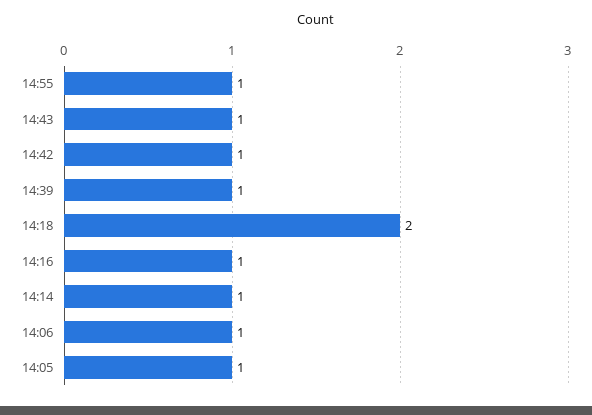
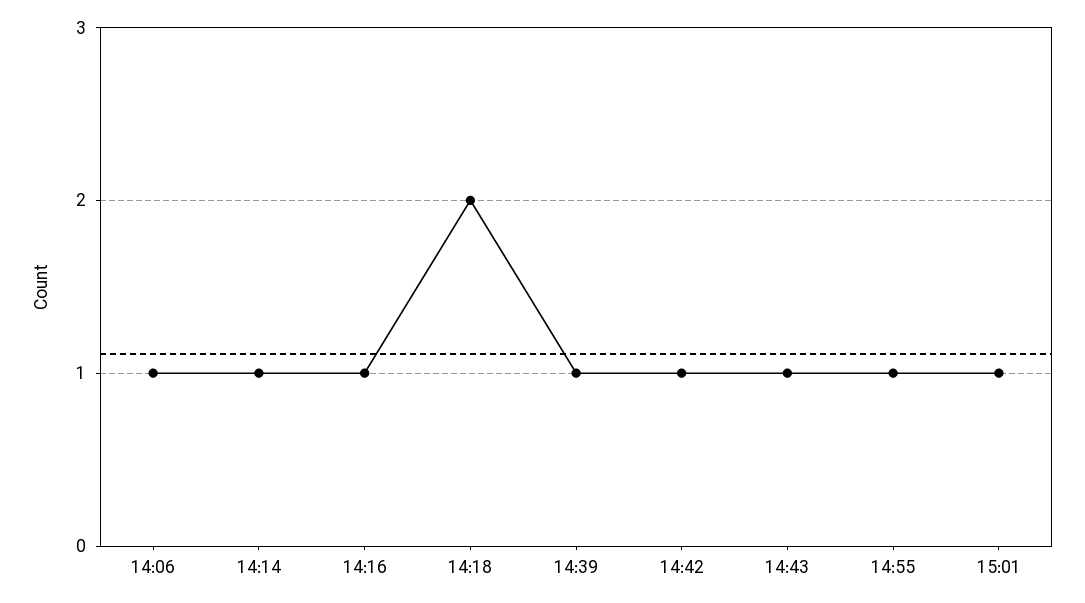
14:05: 1 -> none
15:01: none -> 1

